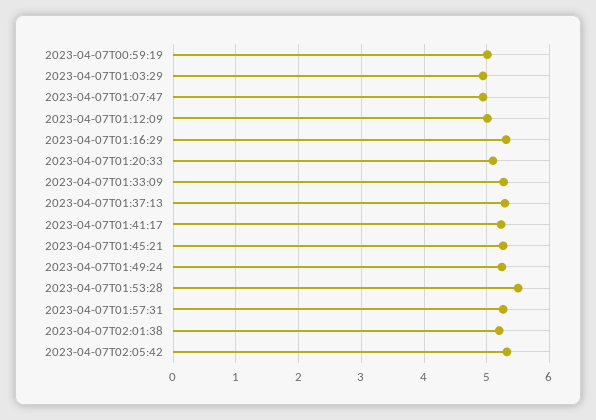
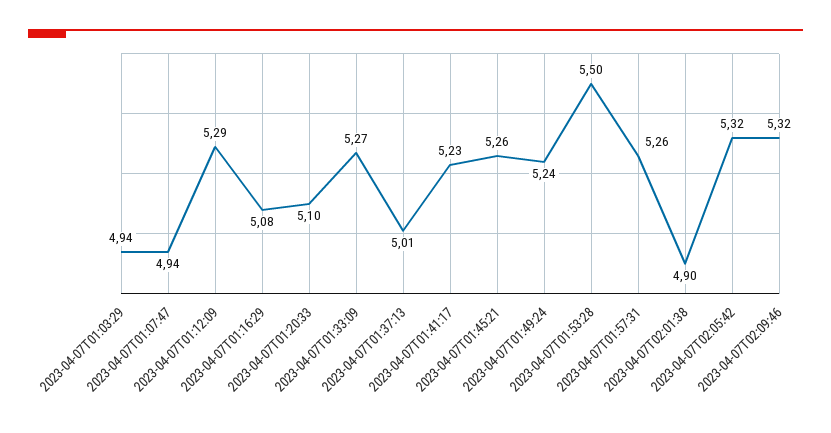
2023-04-07T00:59:19: 5 -> none
2023-04-07T01:12:09: 5 -> 5.29
2023-04-07T01:16:29: 5.3 -> 5.08
2023-04-07T01:37:13: 5.3 -> 5.01
2023-04-07T02:01:38: 5.2 -> 4.9
2023-04-07T02:09:46: none -> 5.32

